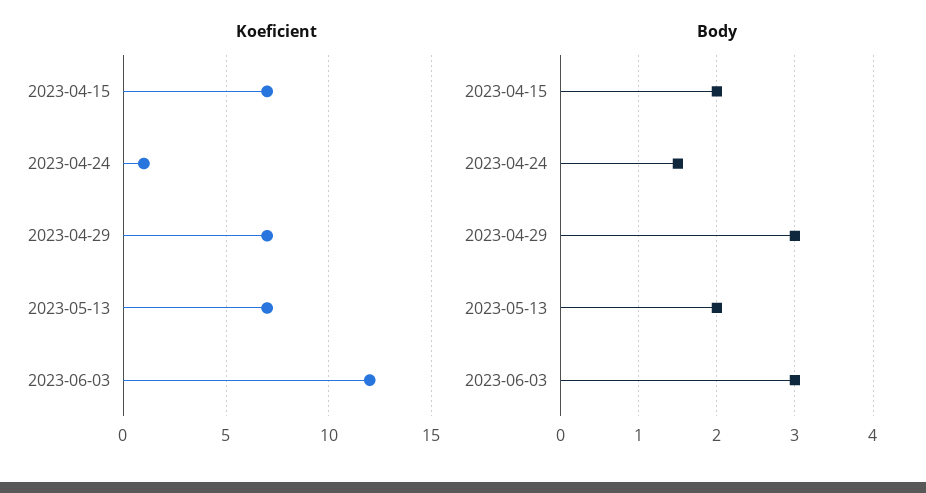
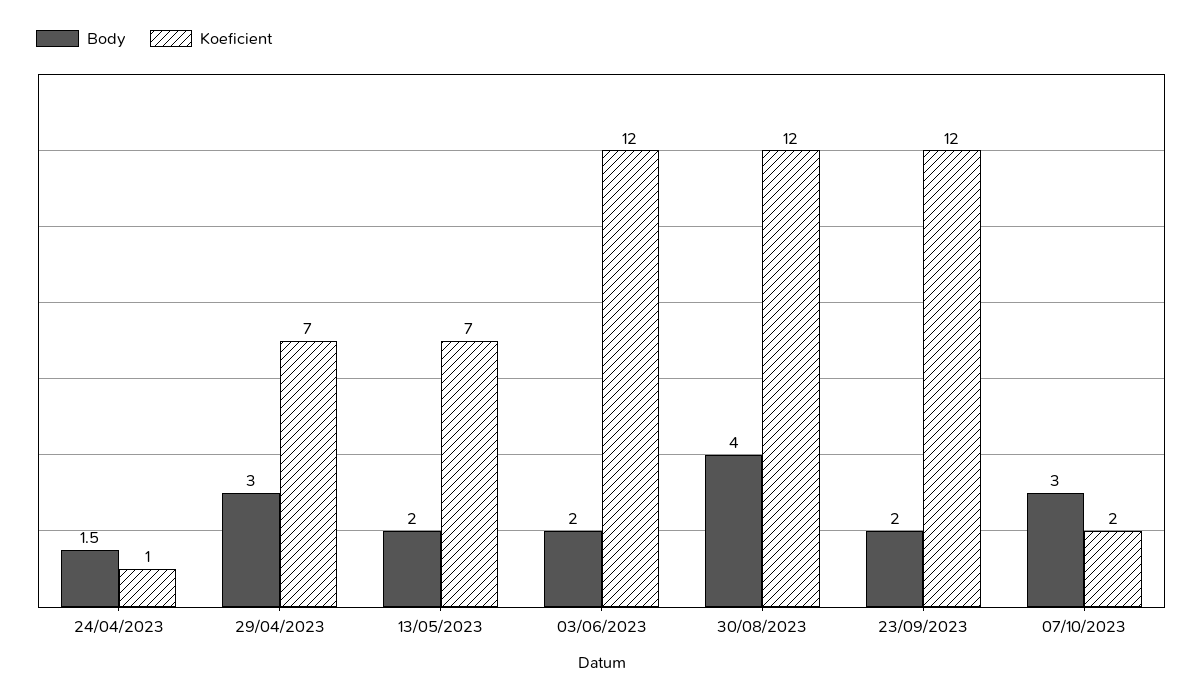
Koeficient, 2023-04-15: 7 -> none
Body, 2023-04-15: 2 -> none
Body, 2023-06-03: 3 -> 2
Body, 30/08/2023: none -> 4
Koeficient, 30/08/2023: none -> 12
Body, 23/09/2023: none -> 2
Koeficient, 23/09/2023: none -> 12
Body, 07/10/2023: none -> 3
Koeficient, 07/10/2023: none -> 2

